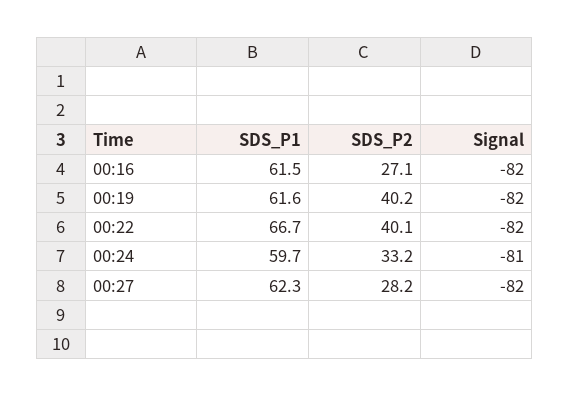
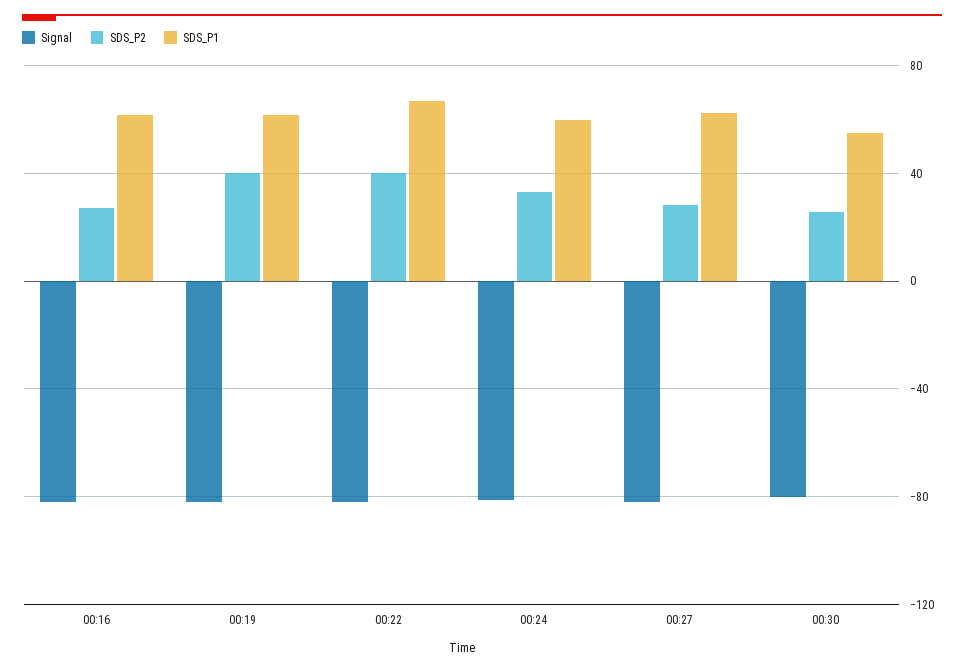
Signal, 00:30: none -> -80
SDS_P2, 00:30: none -> 25
SDS_P1, 00:30: none -> 55

